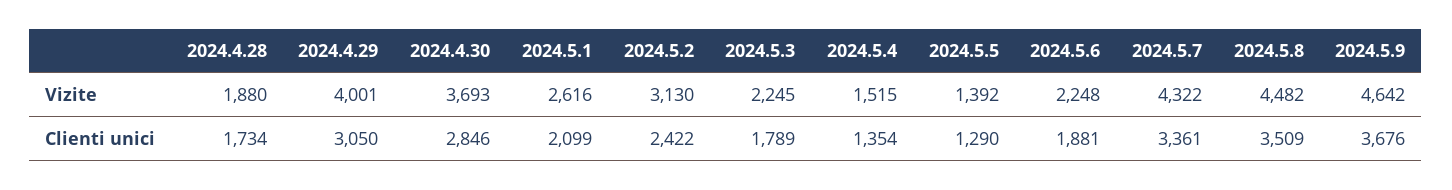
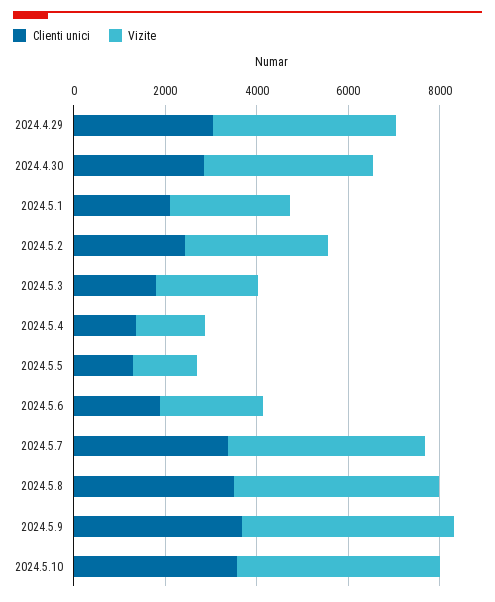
Vizite, 2024.4.28: 1880 -> none
Clienti unici, 2024.4.28: 1734 -> none
Clienti unici, 2024.5.10: none -> 3500
Vizite, 2024.5.10: none -> 4500

